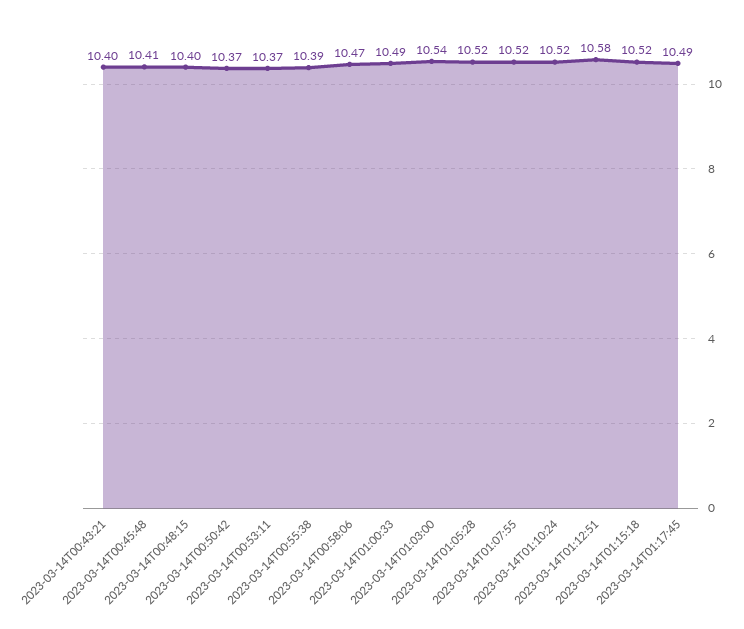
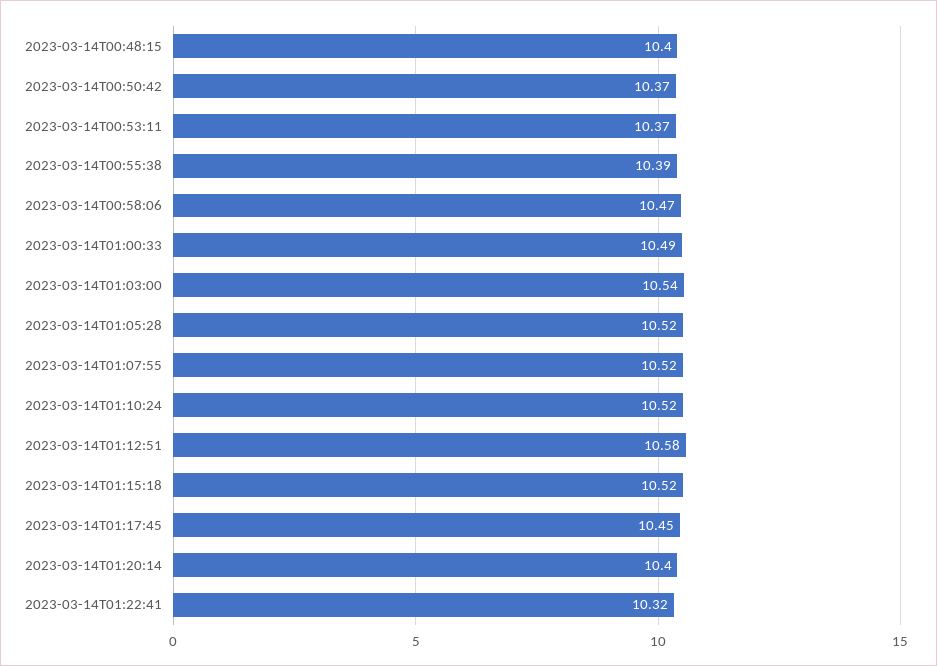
2023-03-14T00:43:21: 10.4 -> none
2023-03-14T00:45:48: 10.41 -> none
2023-03-14T01:17:45: 10.49 -> 10.45
2023-03-14T01:20:14: none -> 10.4
2023-03-14T01:22:41: none -> 10.32

